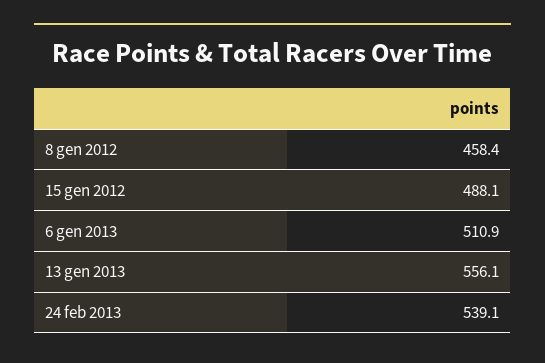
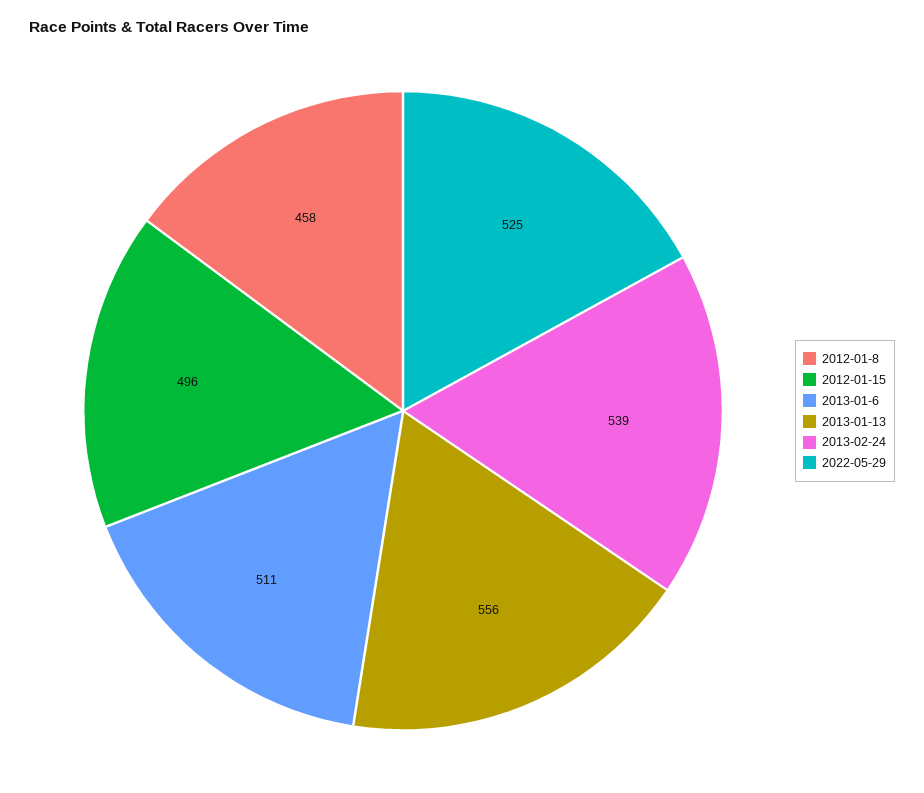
15 gen 2012: 488.1 -> 496
2022-05-29: none -> 525

